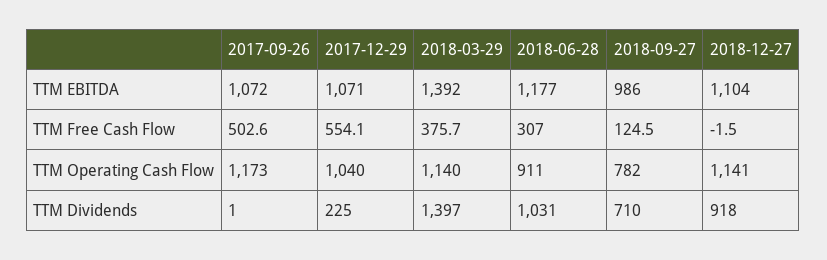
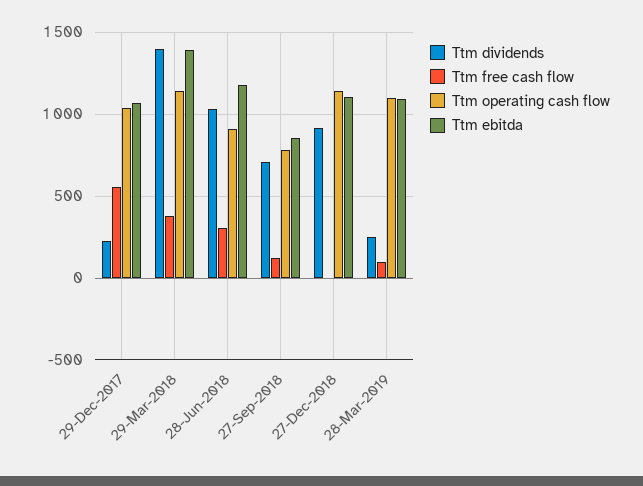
TTM EBITDA, 2017-09-26: 1072 -> none
TTM EBITDA, 2018-09-27: 986 -> 850
TTM Free Cash Flow, 2017-09-26: 502.6 -> none
TTM Operating Cash Flow, 2017-09-26: 1173 -> none
TTM Dividends, 2017-09-26: 1 -> none
TTM Dividends, 28-Mar-2019: none -> 250
TTM Free Cash Flow, 28-Mar-2019: none -> 100
TTM Operating Cash Flow, 28-Mar-2019: none -> 1100
TTM EBITDA, 28-Mar-2019: none -> 1100

